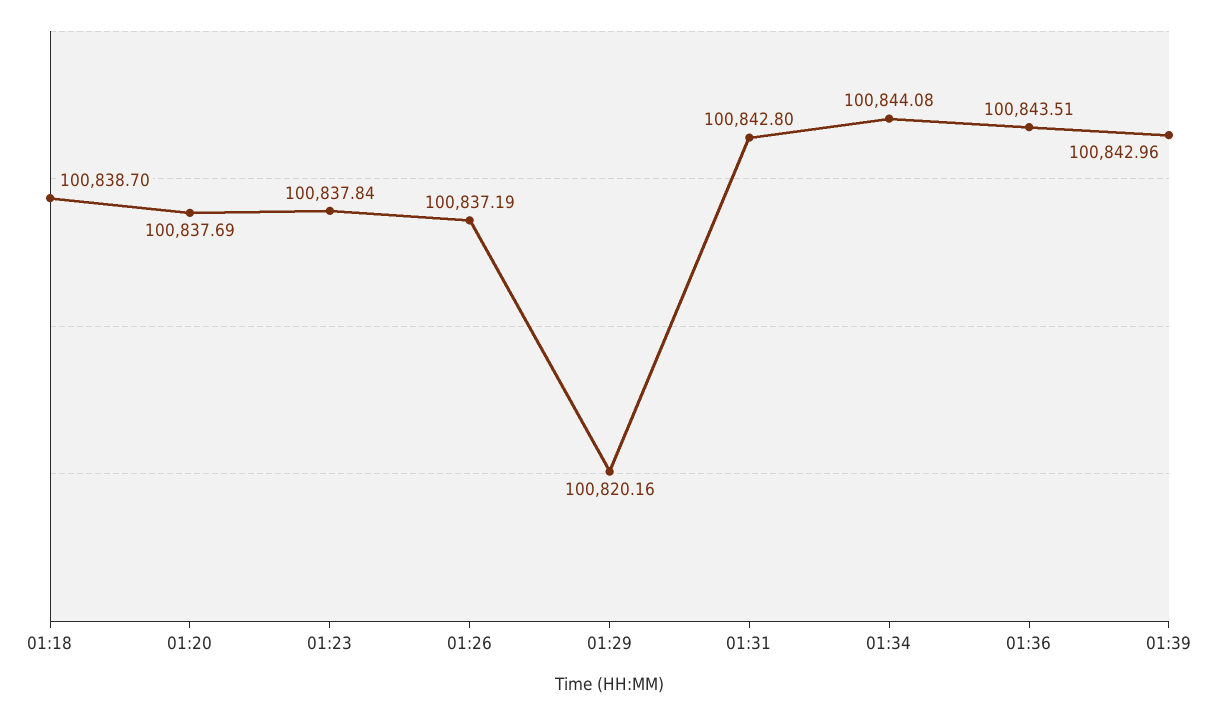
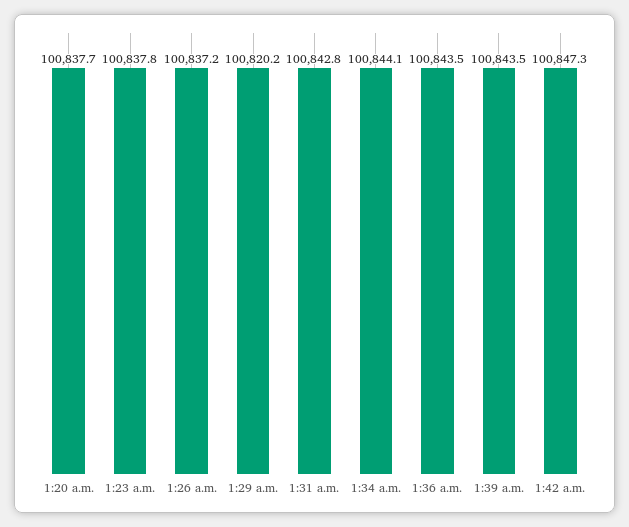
01:18: 100838.7 -> none
01:39: 100842.96 -> 100843.5
1:42 a.m.: none -> 100847.3

